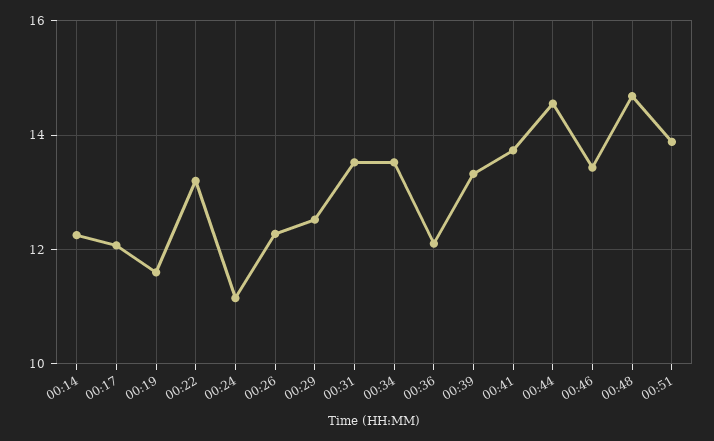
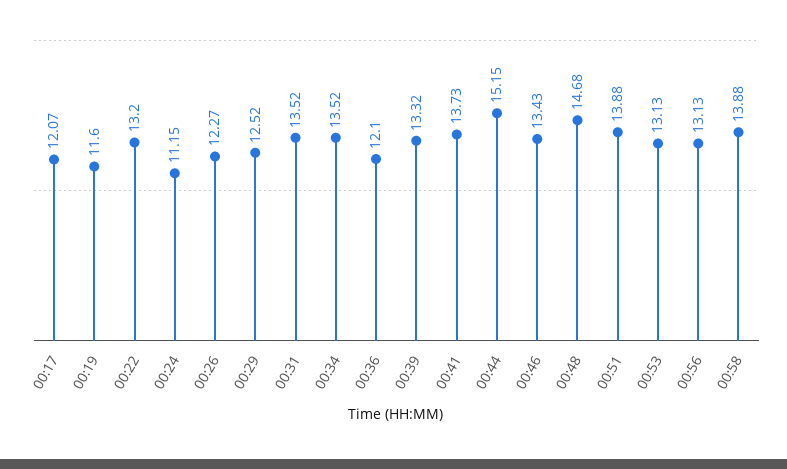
00:14: 12.2 -> none
00:44: 14.6 -> 15.15
00:53: none -> 13.13
00:56: none -> 13.13
00:58: none -> 13.88

